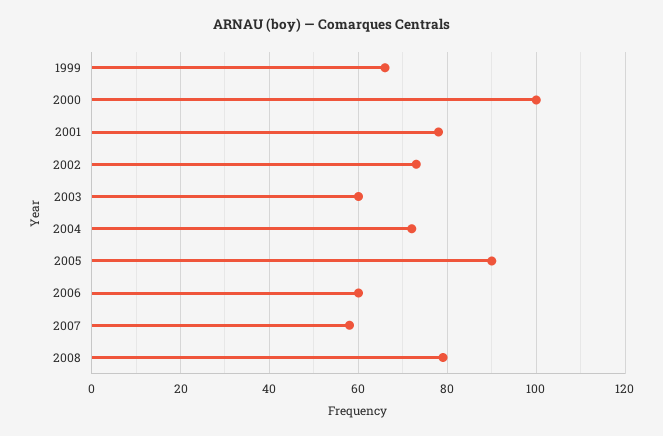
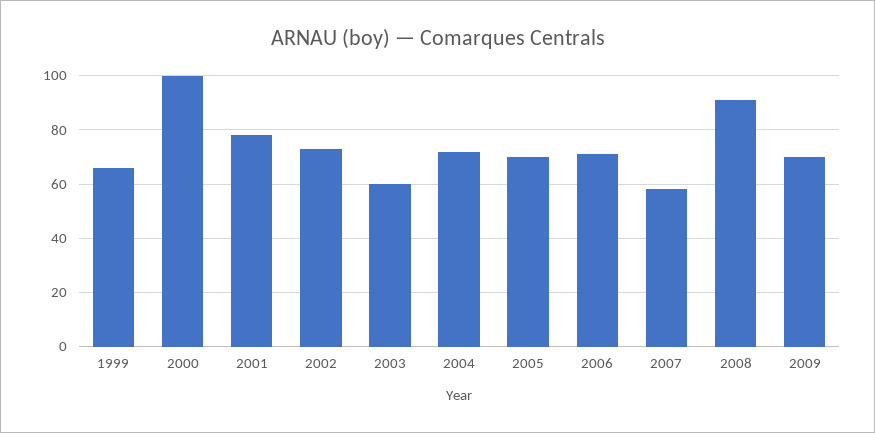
2005: 90 -> 70
2006: 60 -> 70
2008: 80 -> 90
2009: none -> 70

